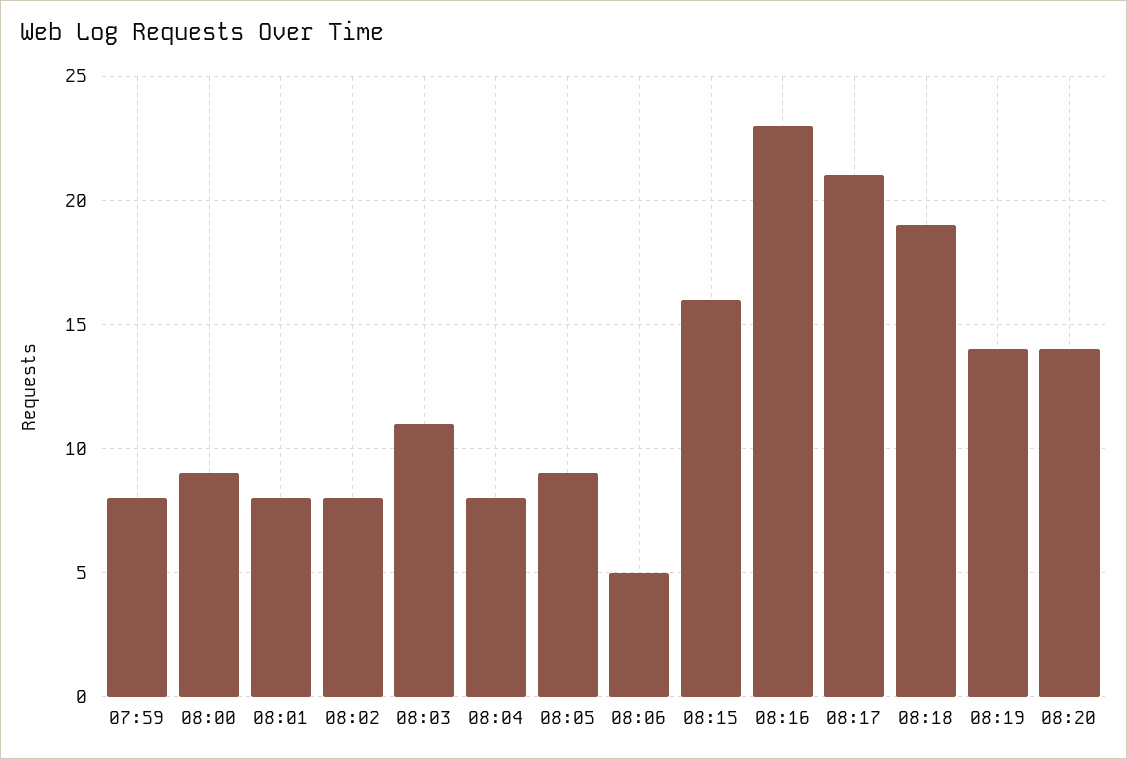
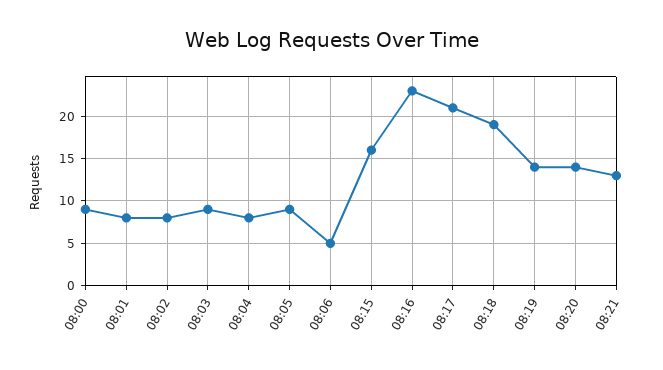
07:59: 8 -> none
08:03: 11 -> 9
08:21: none -> 13

